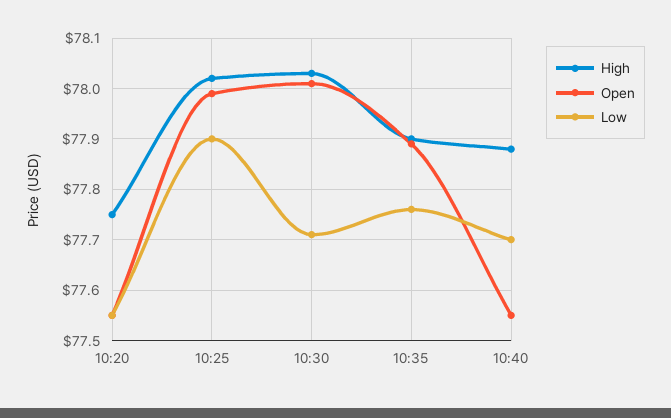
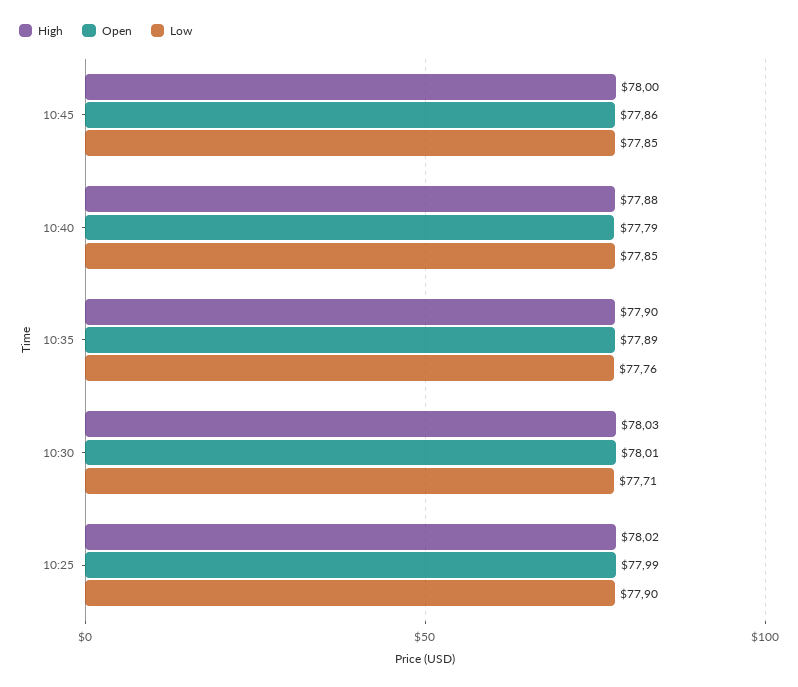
High, 10:20: 77.75 -> none
Open, 10:20: 77.55 -> none
Low, 10:20: 77.55 -> none
Open, 10:40: 77.55 -> 77.79
Low, 10:40: 77.7 -> 77.85
High, 10:45: none -> 78
Open, 10:45: none -> 77.86
Low, 10:45: none -> 77.85

